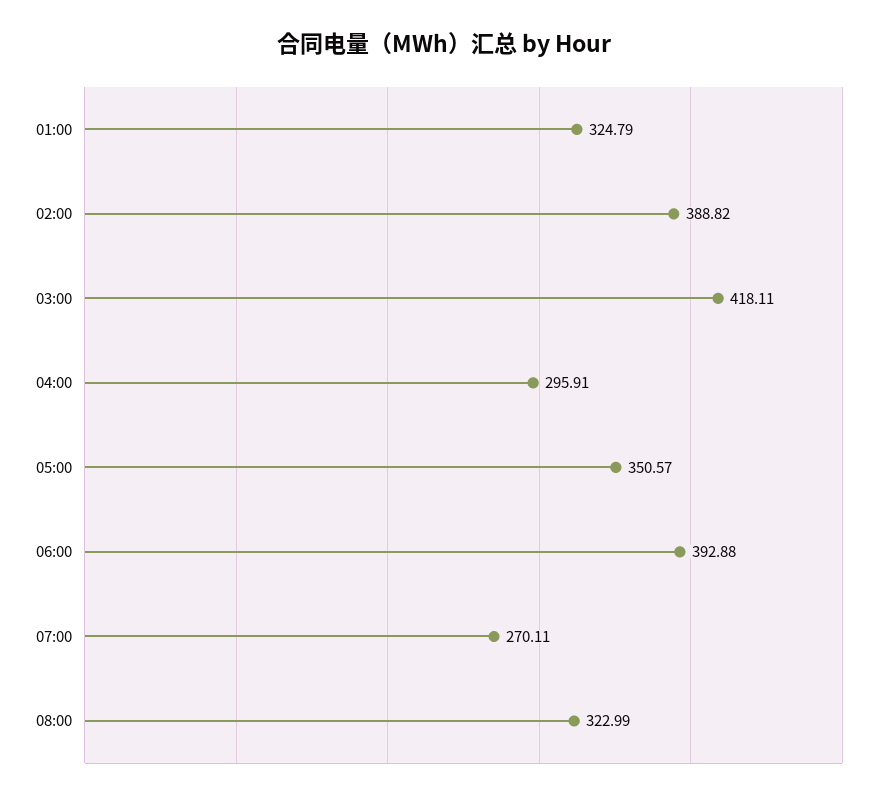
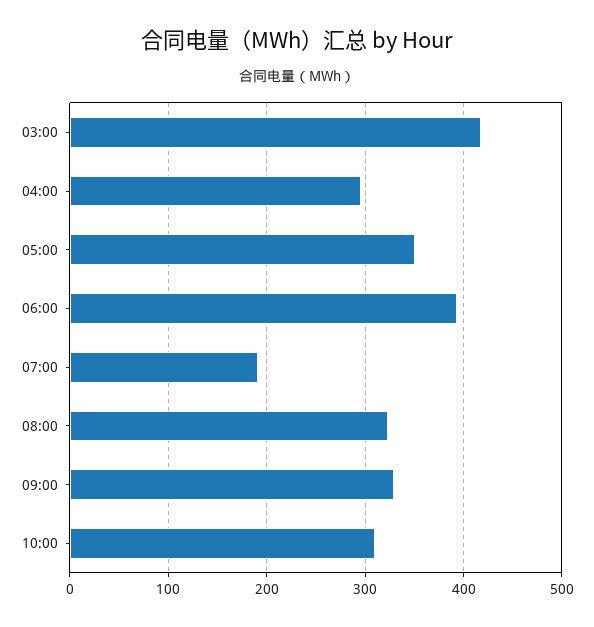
01:00: 324.79 -> none
02:00: 388.82 -> none
07:00: 270.11 -> 190
09:00: none -> 330
10:00: none -> 310

